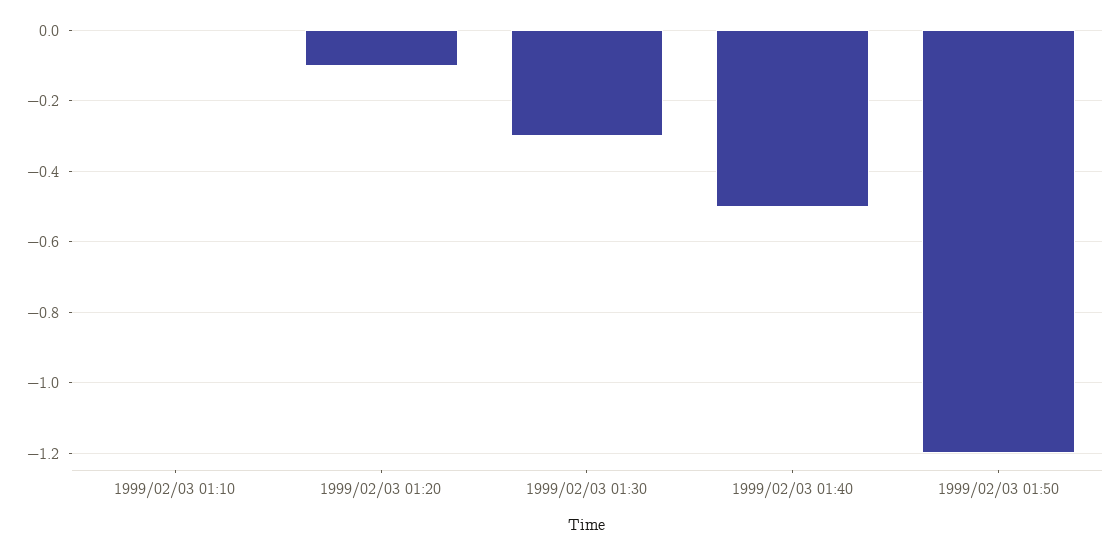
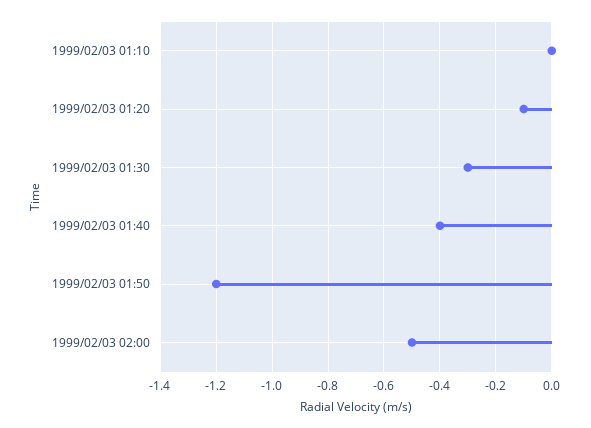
1999/02/03 01:40: -0.5 -> -0.4
1999/02/03 02:00: none -> -0.5

